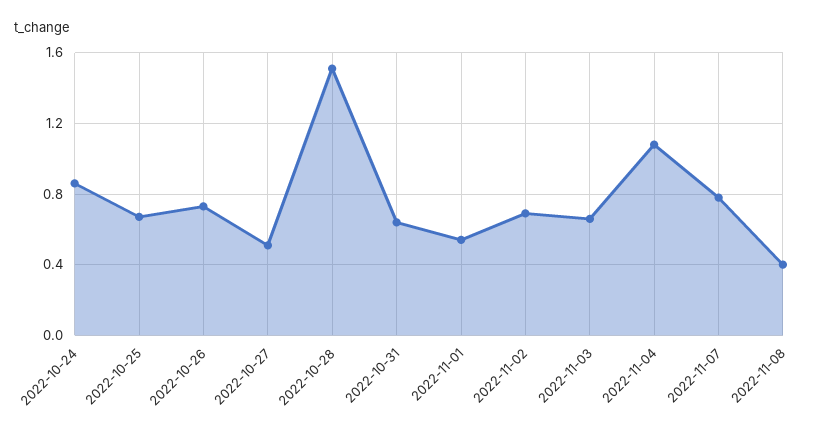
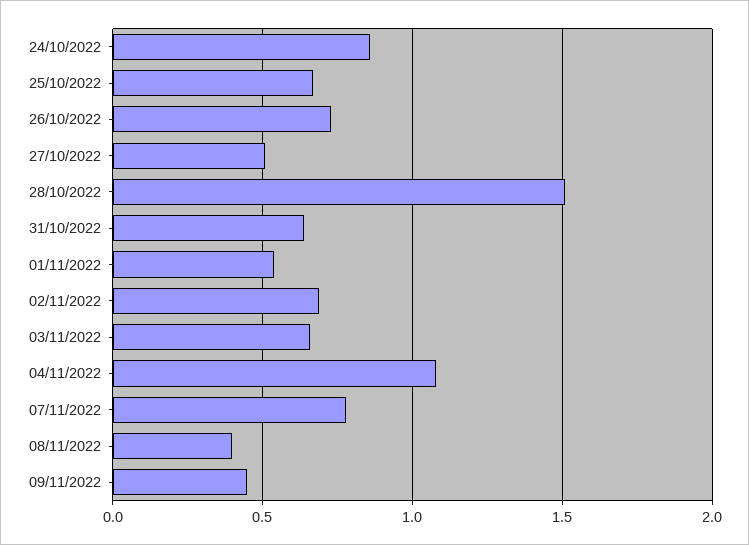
09/11/2022: none -> 0.45

